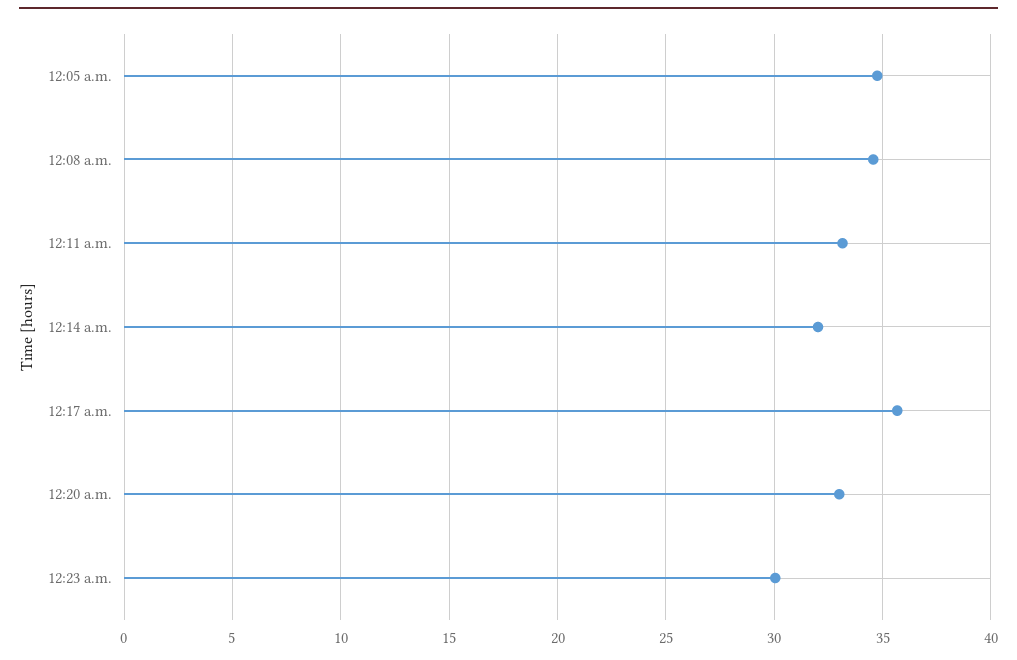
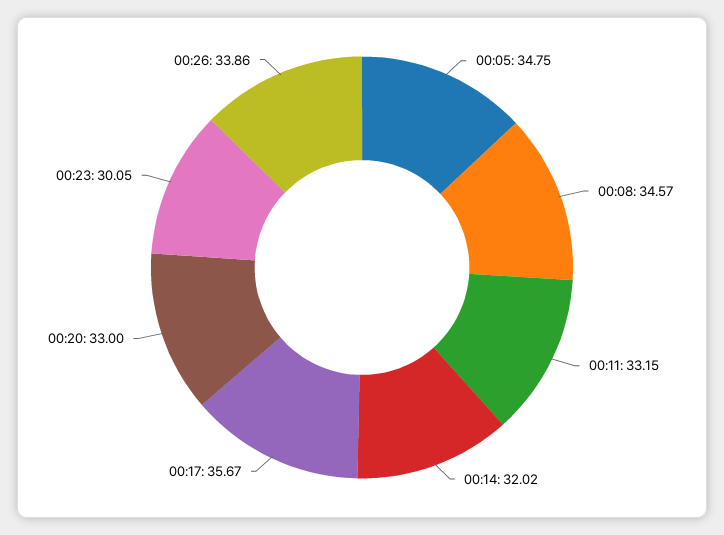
00:26: none -> 33.86

